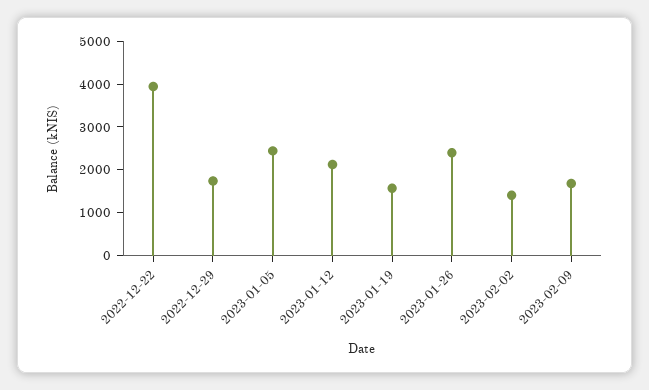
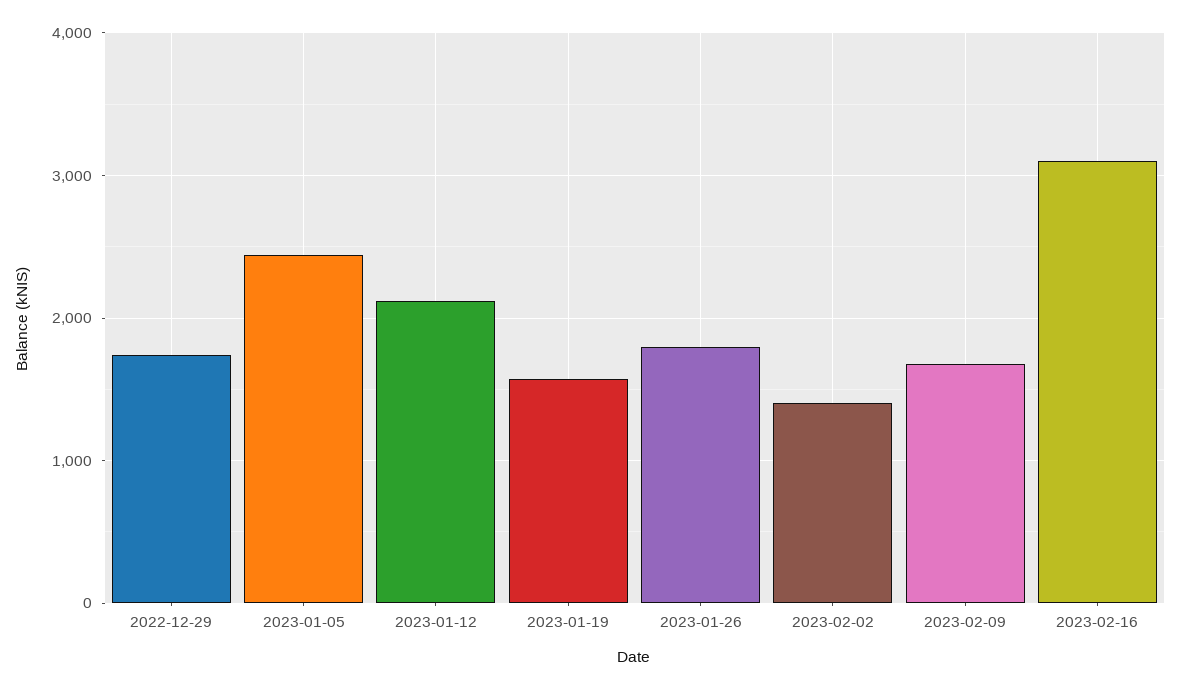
2022-12-22: 4000 -> none
2023-01-26: 2400 -> 1800
2023-02-16: none -> 3100

